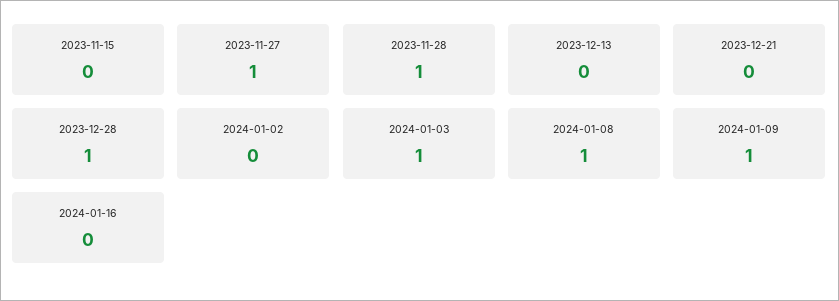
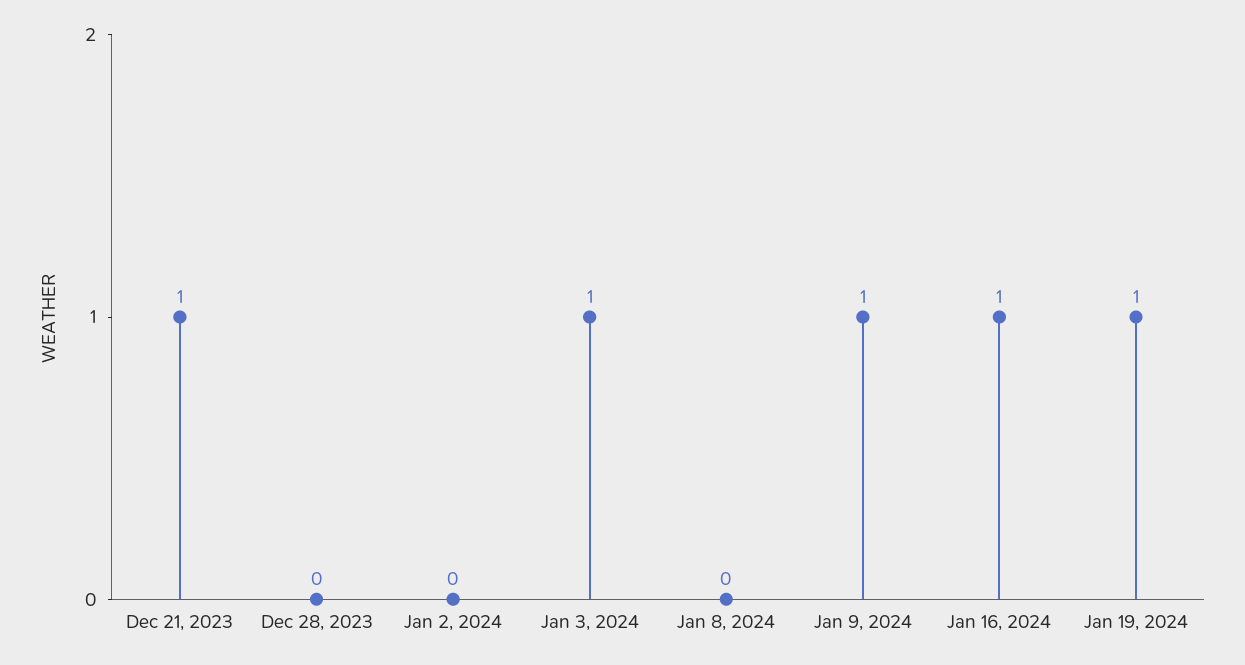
2023-11-15: 0 -> none
2023-11-27: 1 -> none
2023-11-28: 1 -> none
2023-12-13: 0 -> none
2023-12-21: 0 -> 1
2023-12-28: 1 -> 0
2024-01-08: 1 -> 0
2024-01-16: 0 -> 1
Jan 19, 2024: none -> 1

